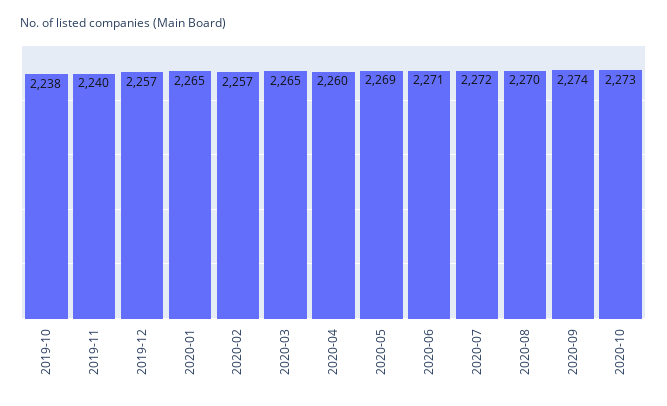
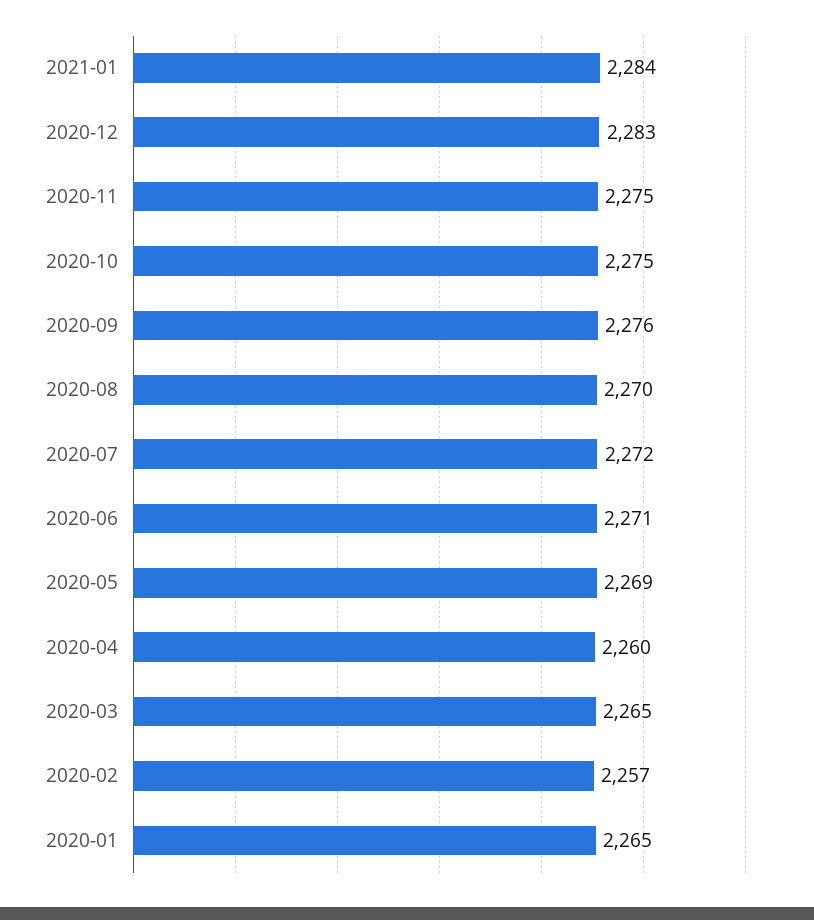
2019-10: 2238 -> none
2019-11: 2240 -> none
2019-12: 2257 -> none
2020-09: 2274 -> 2276
2020-10: 2273 -> 2275
2021-01: none -> 2284
2020-12: none -> 2283
2020-11: none -> 2275

